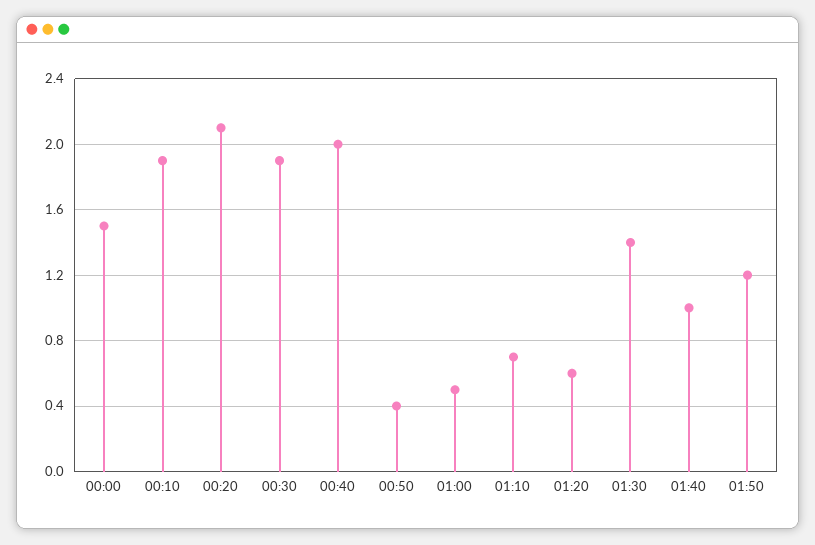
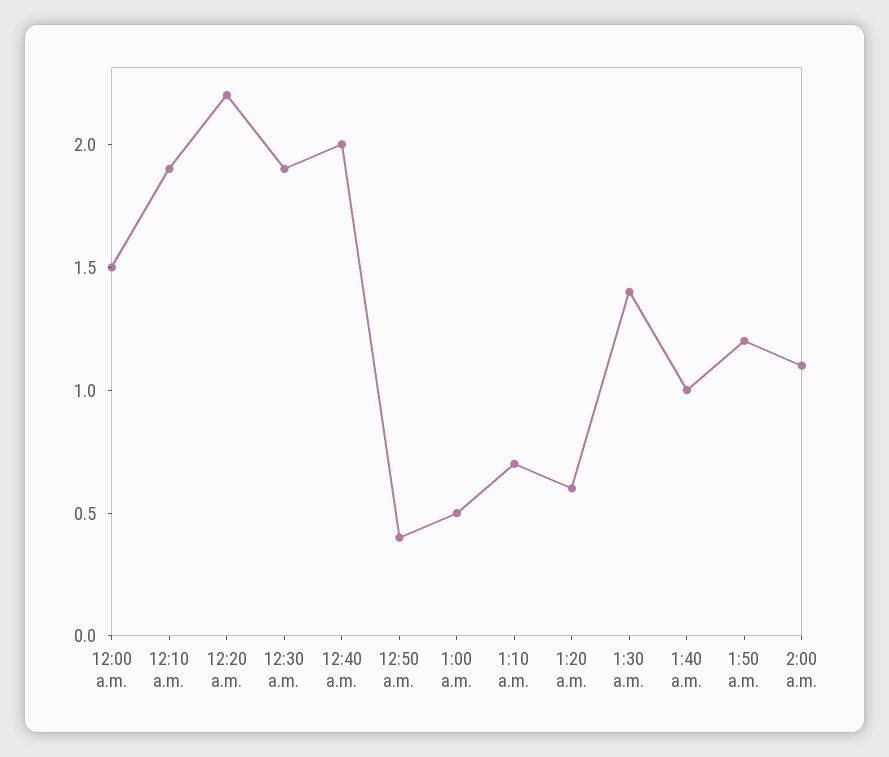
00:20: 2.1 -> 2.2
2:00 a.m.: none -> 1.1

